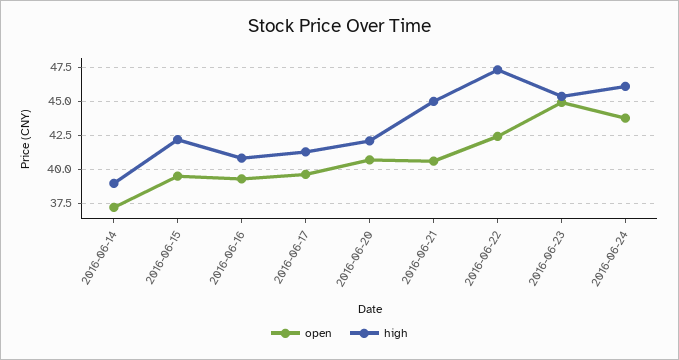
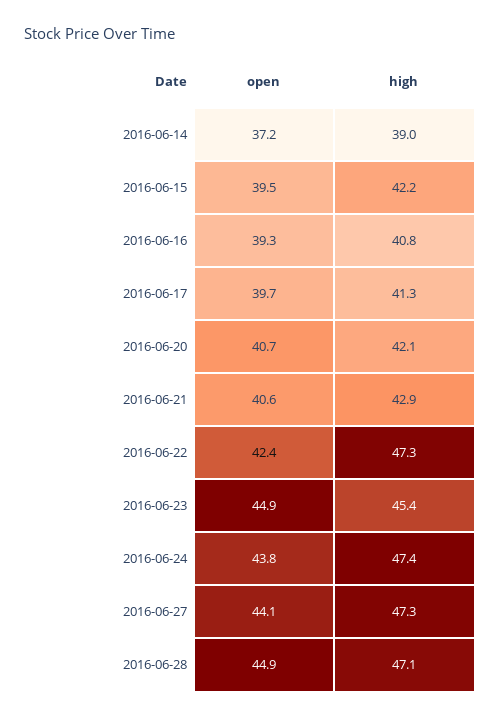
high, 2016-06-21: 45 -> 42.9
high, 2016-06-24: 46 -> 47.4
open, 2016-06-27: none -> 44.1
high, 2016-06-27: none -> 47.3
open, 2016-06-28: none -> 44.9
high, 2016-06-28: none -> 47.1

